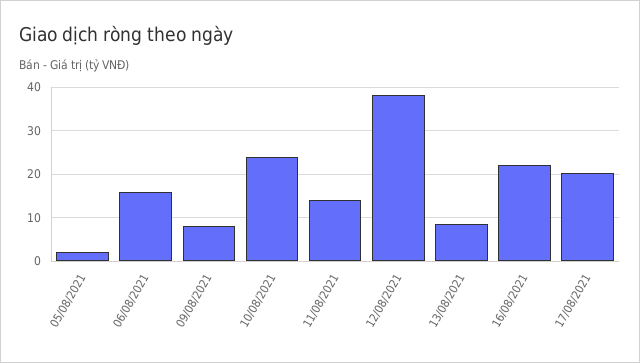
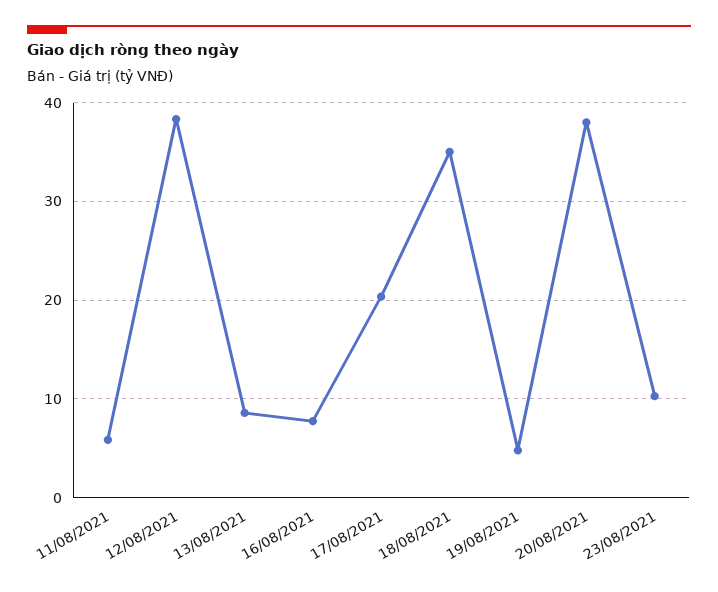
05/08/2021: 2 -> none
06/08/2021: 16 -> none
09/08/2021: 8 -> none
10/08/2021: 24 -> none
11/08/2021: 14 -> 6
16/08/2021: 22 -> 8
18/08/2021: none -> 35
19/08/2021: none -> 5
20/08/2021: none -> 38
23/08/2021: none -> 10

